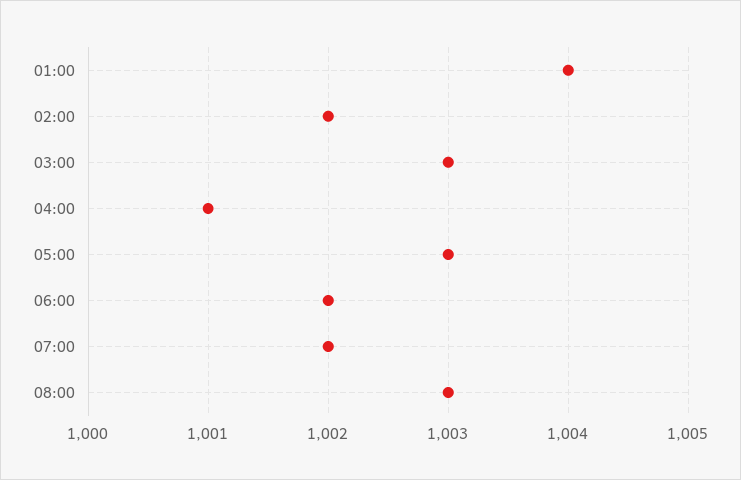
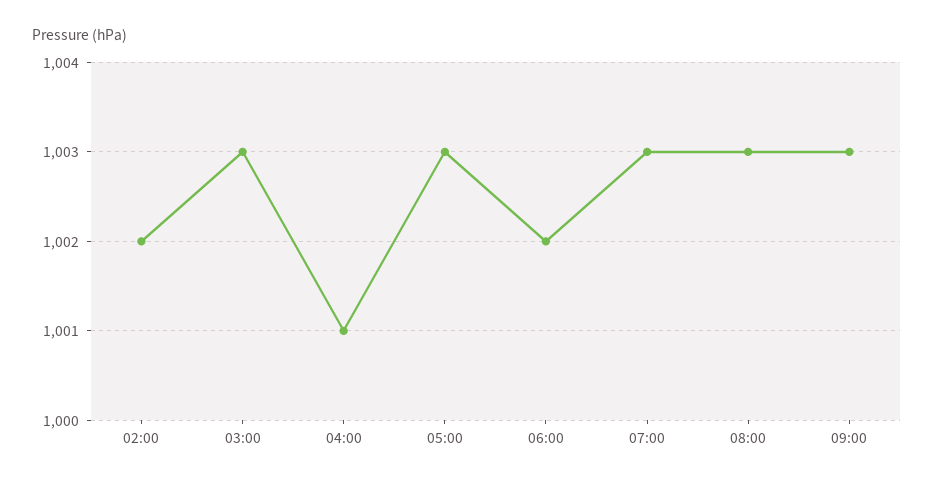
01:00: 1004 -> none
07:00: 1002 -> 1003
09:00: none -> 1003

